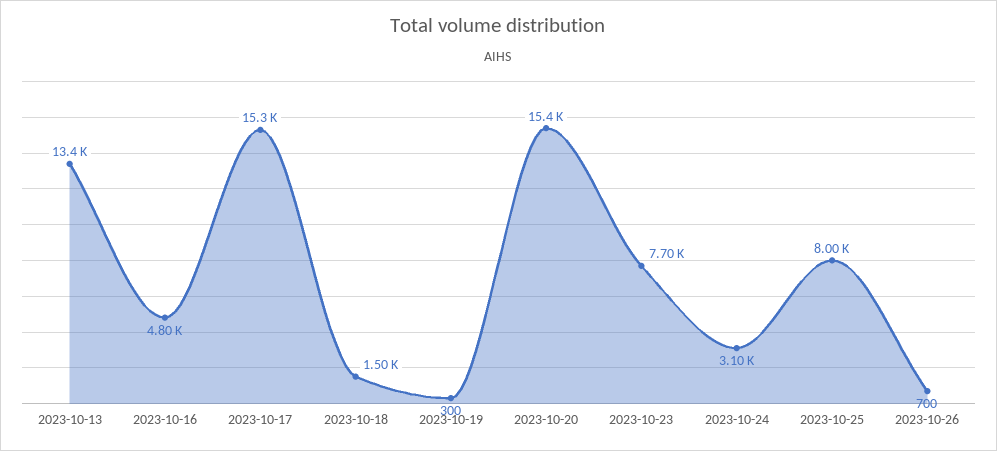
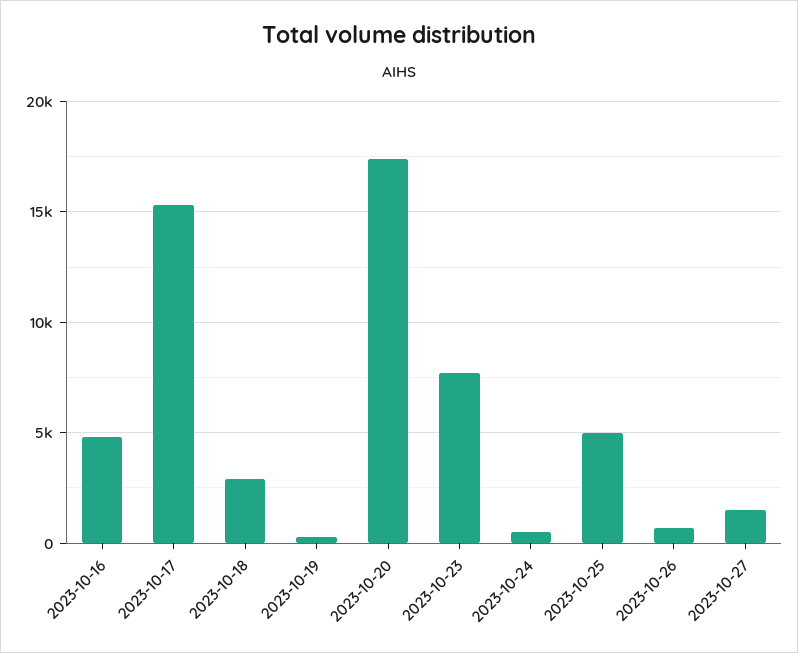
2023-10-13: 13400 -> none
2023-10-18: 1500 -> 3000
2023-10-20: 15400 -> 17500
2023-10-24: 3100 -> 500
2023-10-25: 8000 -> 5000
2023-10-27: none -> 1500

